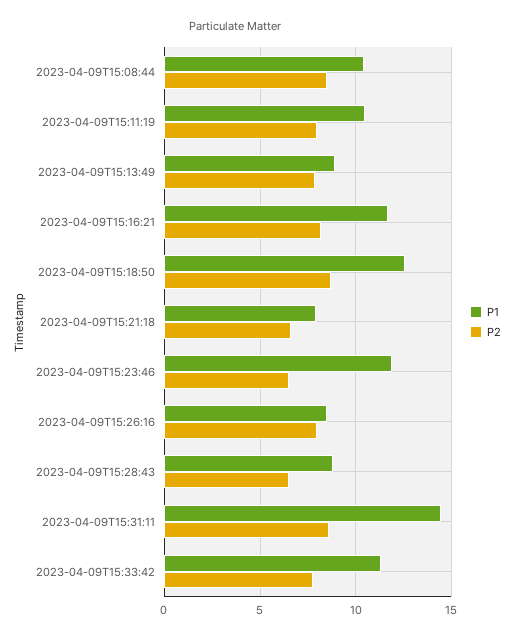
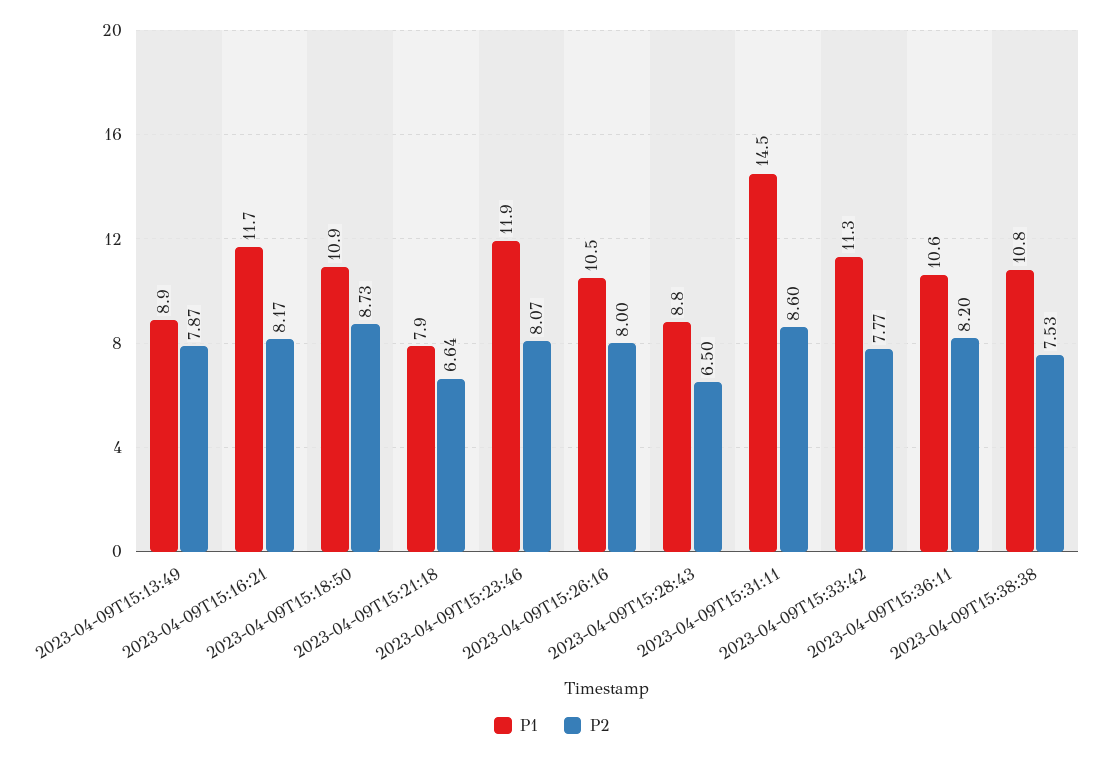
P1, 2023-04-09T15:08:44: 10.5 -> none
P2, 2023-04-09T15:08:44: 8.5 -> none
P1, 2023-04-09T15:11:19: 10.5 -> none
P2, 2023-04-09T15:11:19: 8 -> none
P1, 2023-04-09T15:18:50: 12.5 -> 10.9
P2, 2023-04-09T15:23:46: 6.5 -> 8.07
P1, 2023-04-09T15:26:16: 8.5 -> 10.5
P1, 2023-04-09T15:36:11: none -> 10.6
P2, 2023-04-09T15:36:11: none -> 8.2
P1, 2023-04-09T15:38:38: none -> 10.8
P2, 2023-04-09T15:38:38: none -> 7.53

